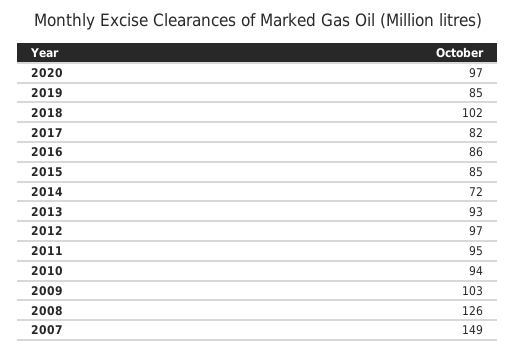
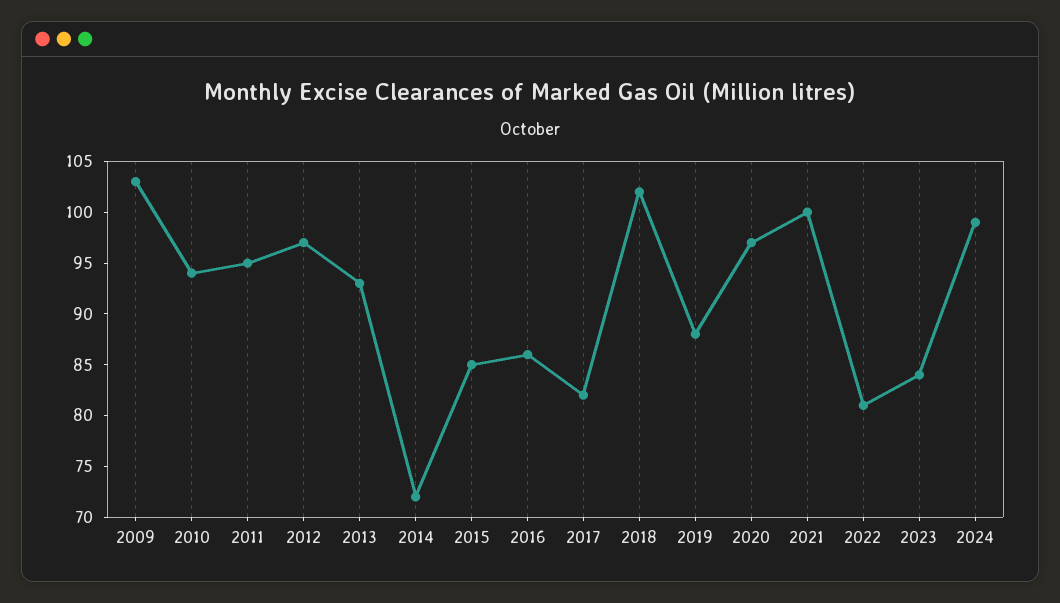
2019: 85 -> 88
2008: 126 -> none
2007: 149 -> none
2021: none -> 100
2022: none -> 81
2023: none -> 84
2024: none -> 99

